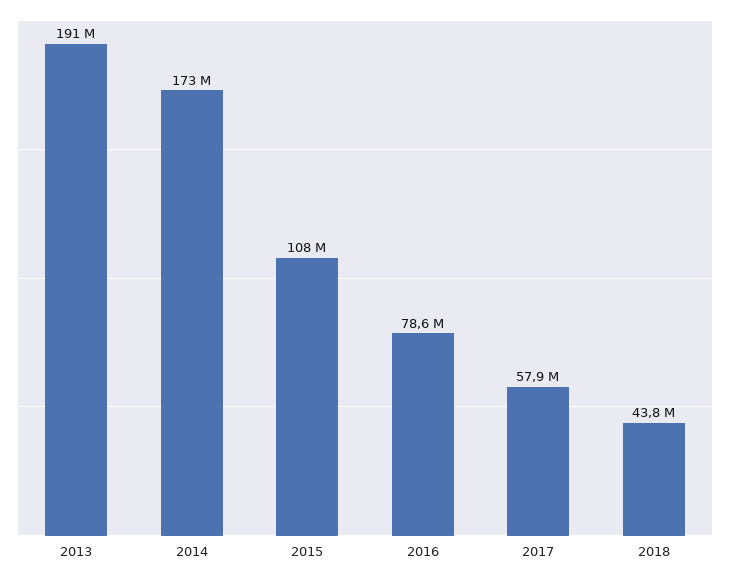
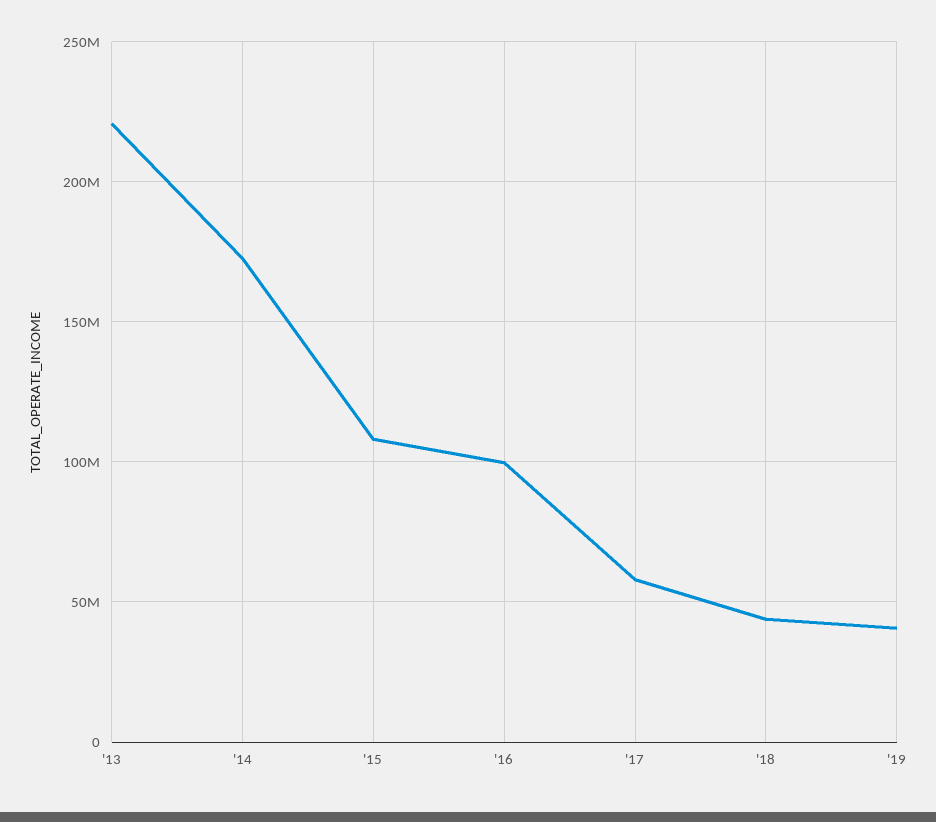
2013: 191000000 -> 220000000
2016: 78600000 -> 100000000
'19: none -> 40000000

